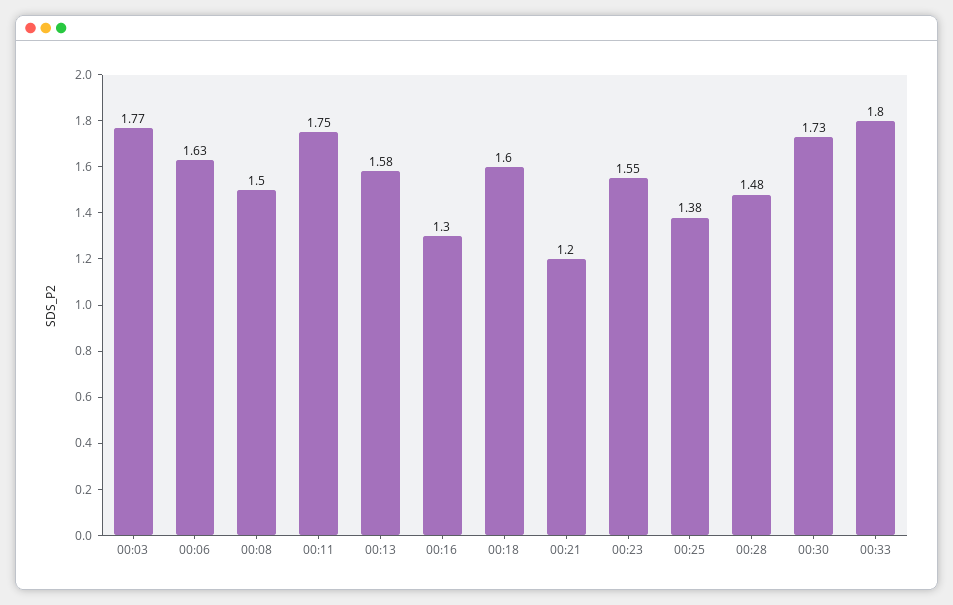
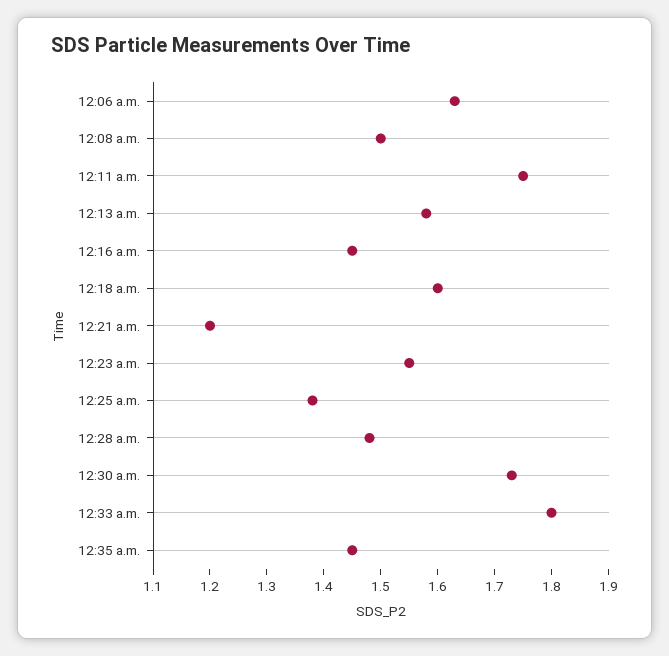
00:03: 1.77 -> none
00:16: 1.3 -> 1.45
12:35 a.m.: none -> 1.45

